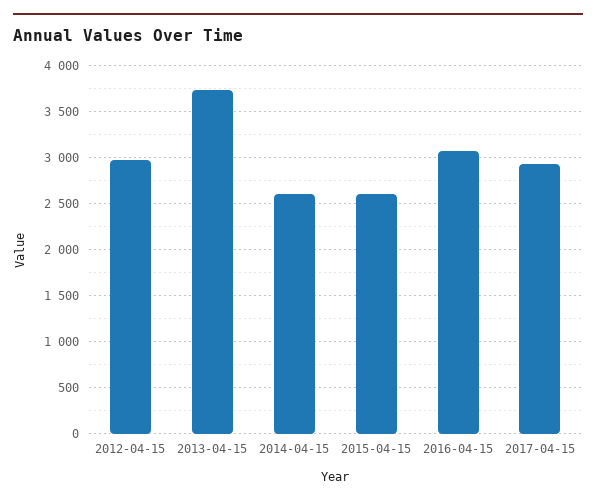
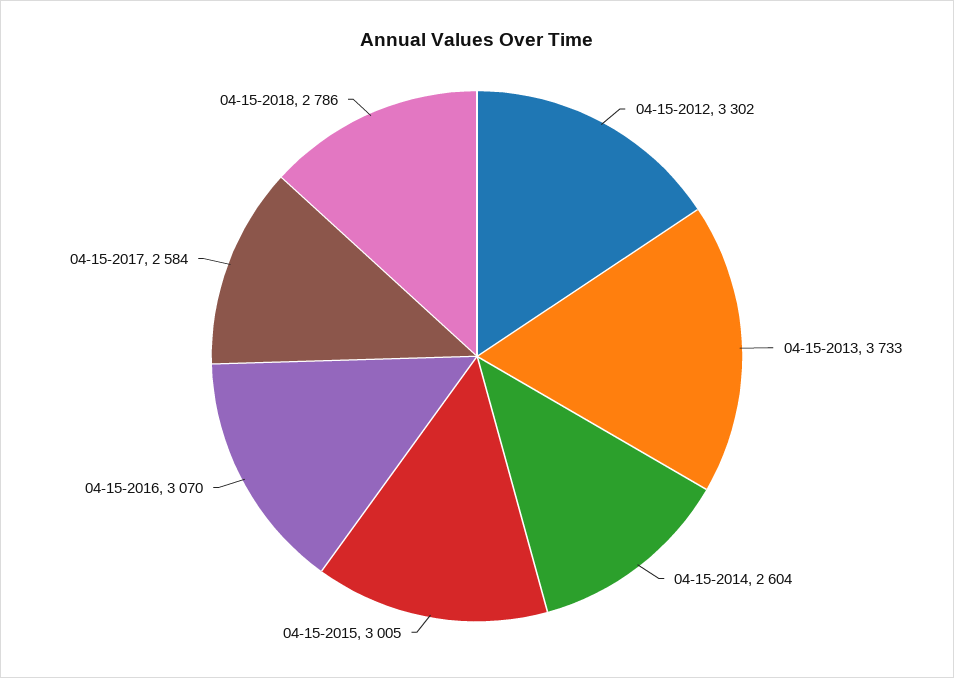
2012-04-15: 3000 -> 3302
2015-04-15: 2600 -> 3005
2017-04-15: 2900 -> 2584
04-15-2018: none -> 2786

